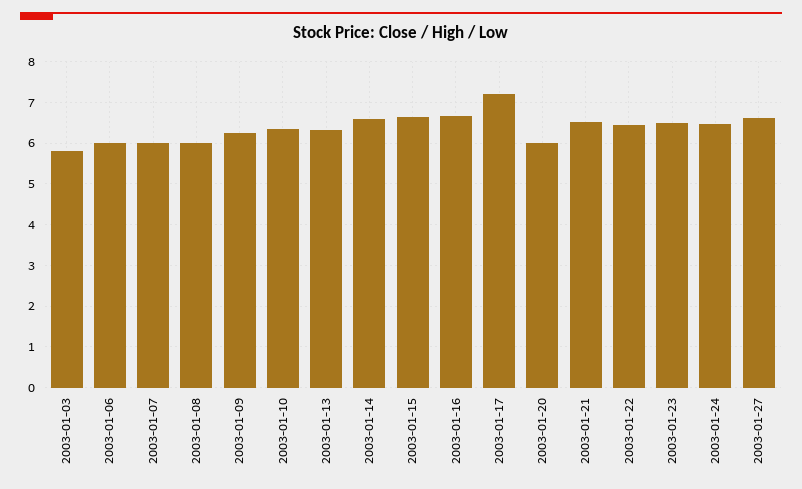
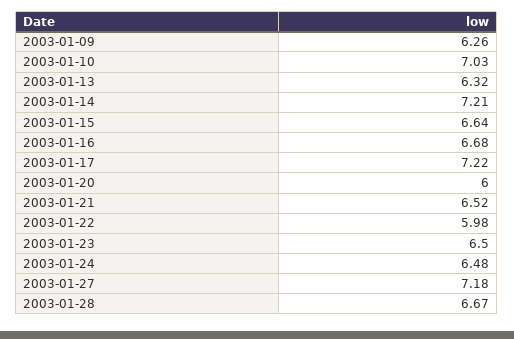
2003-01-03: 5.8 -> none
2003-01-06: 6 -> none
2003-01-07: 6 -> none
2003-01-08: 6 -> none
2003-01-10: 6.4 -> 7.03
2003-01-14: 6.6 -> 7.21
2003-01-22: 6.4 -> 5.98
2003-01-27: 6.6 -> 7.18
2003-01-28: none -> 6.67

